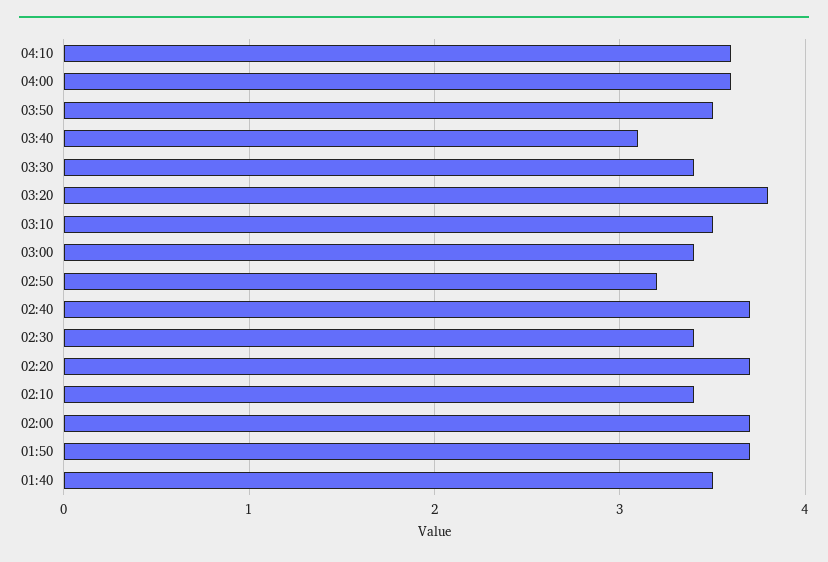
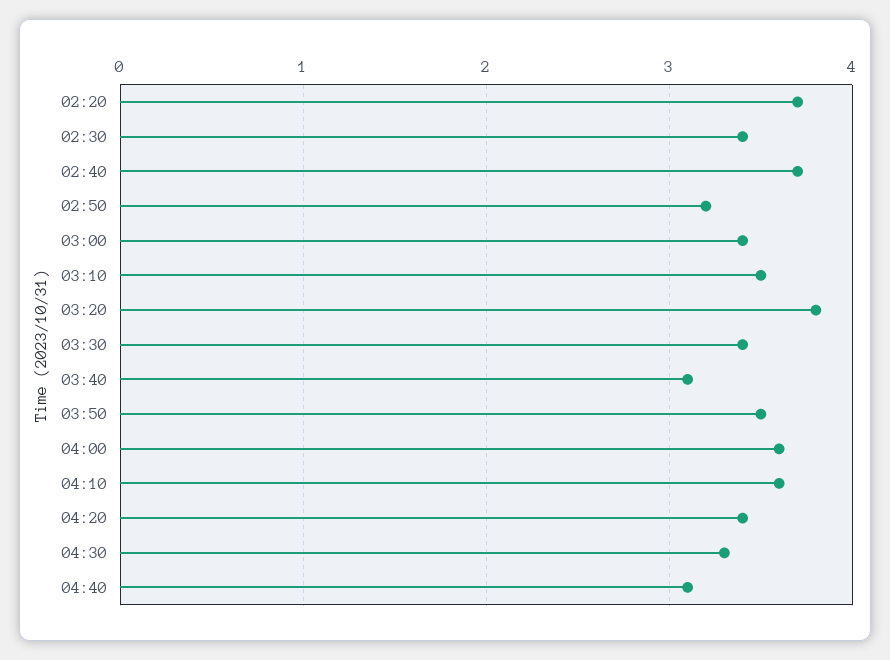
02:10: 3.4 -> none
02:00: 3.7 -> none
01:50: 3.7 -> none
01:40: 3.5 -> none
04:20: none -> 3.4
04:30: none -> 3.3
04:40: none -> 3.1

